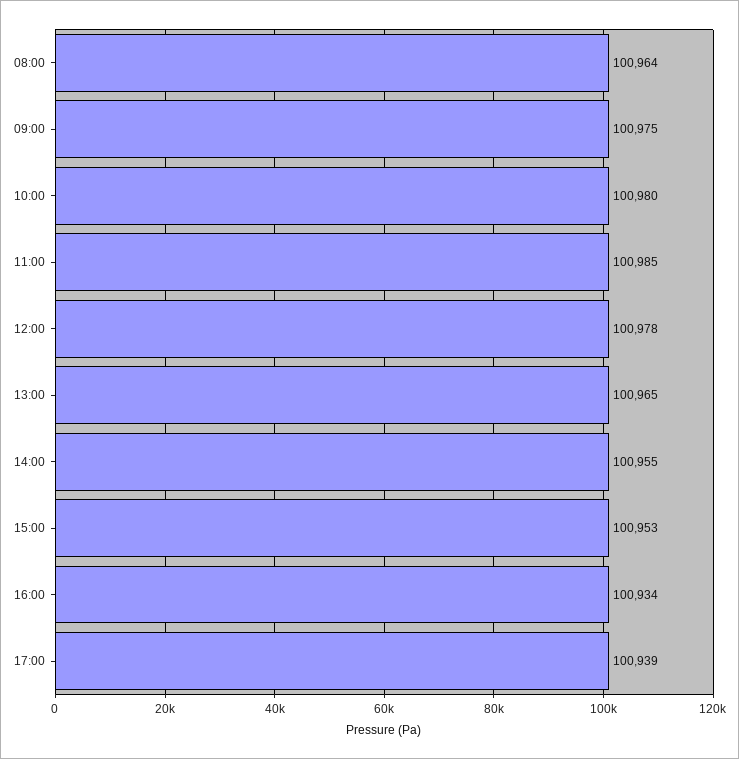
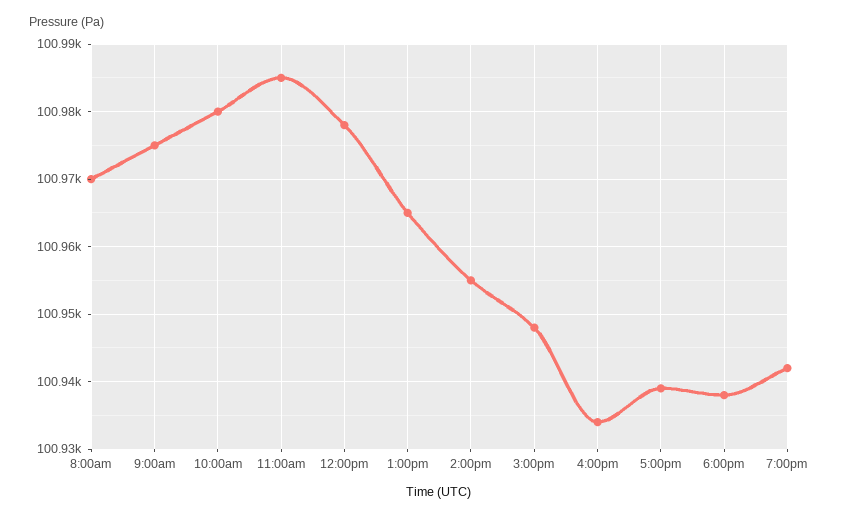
08:00: 100964 -> 100970
15:00: 100953 -> 100948
6:00pm: none -> 100938
7:00pm: none -> 100942

